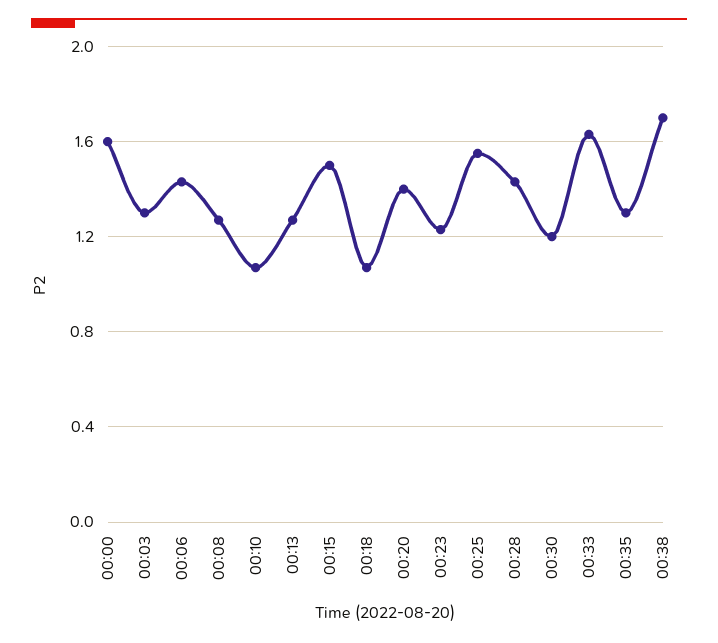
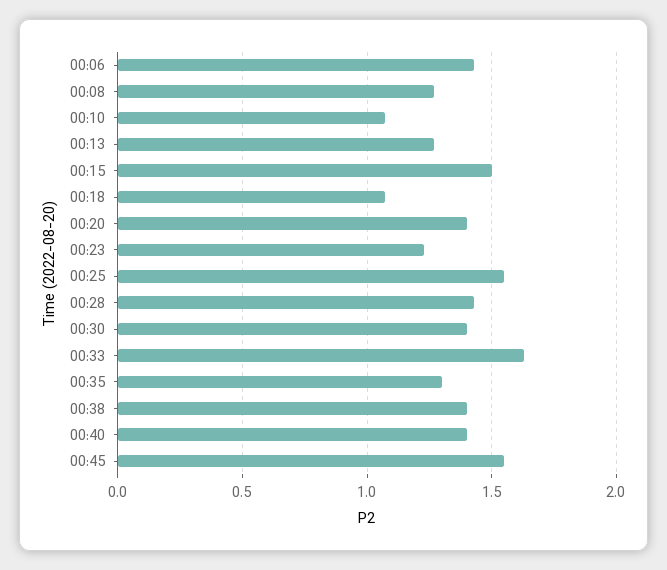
00:00: 1.6 -> none
00:03: 1.3 -> none
00:30: 1.2 -> 1.4
00:38: 1.7 -> 1.4
00:40: none -> 1.4
00:45: none -> 1.55

